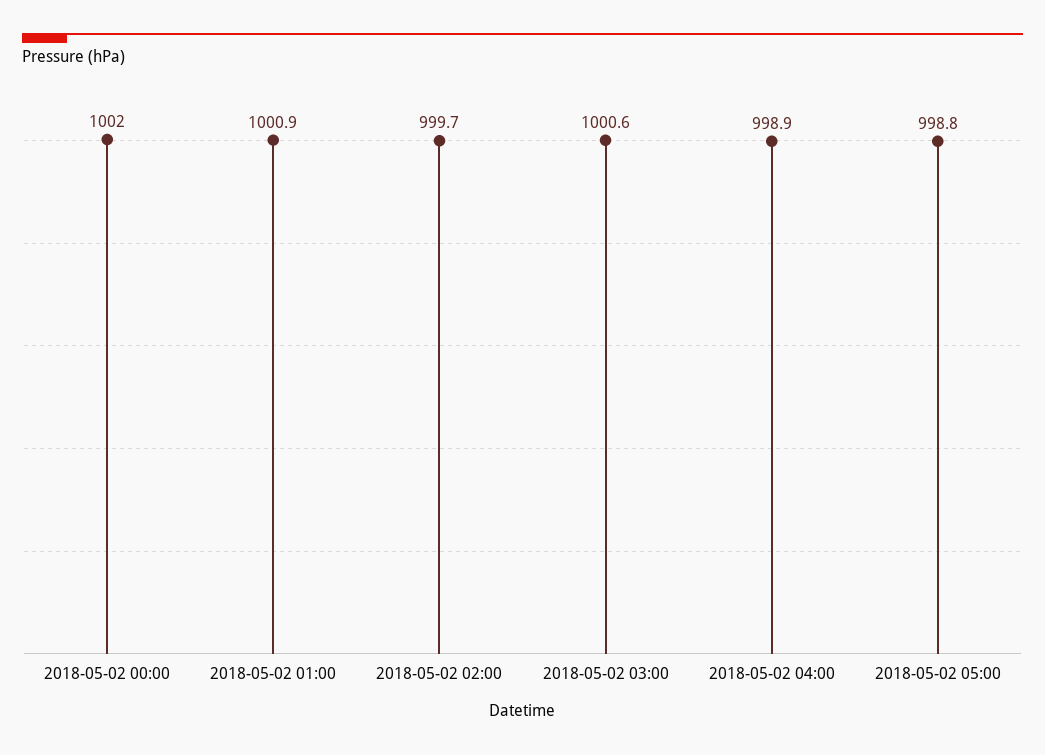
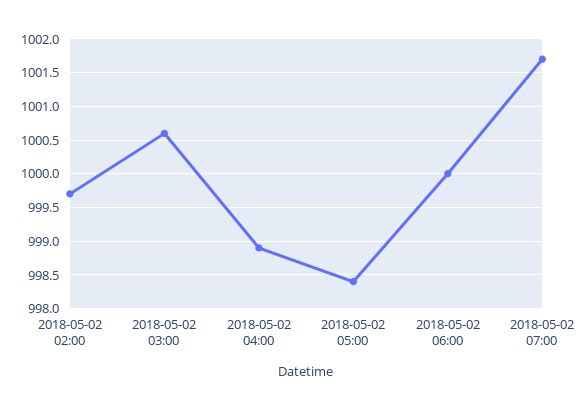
2018-05-02 00:00: 1002 -> none
2018-05-02 01:00: 1000.9 -> none
2018-05-02 05:00: 998.8 -> 998.4
2018-05-02 06:00: none -> 1000
2018-05-02 07:00: none -> 1001.7

